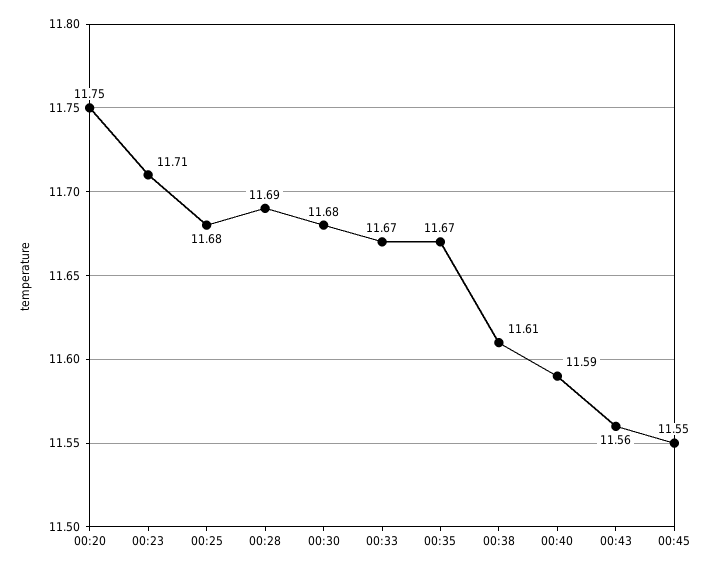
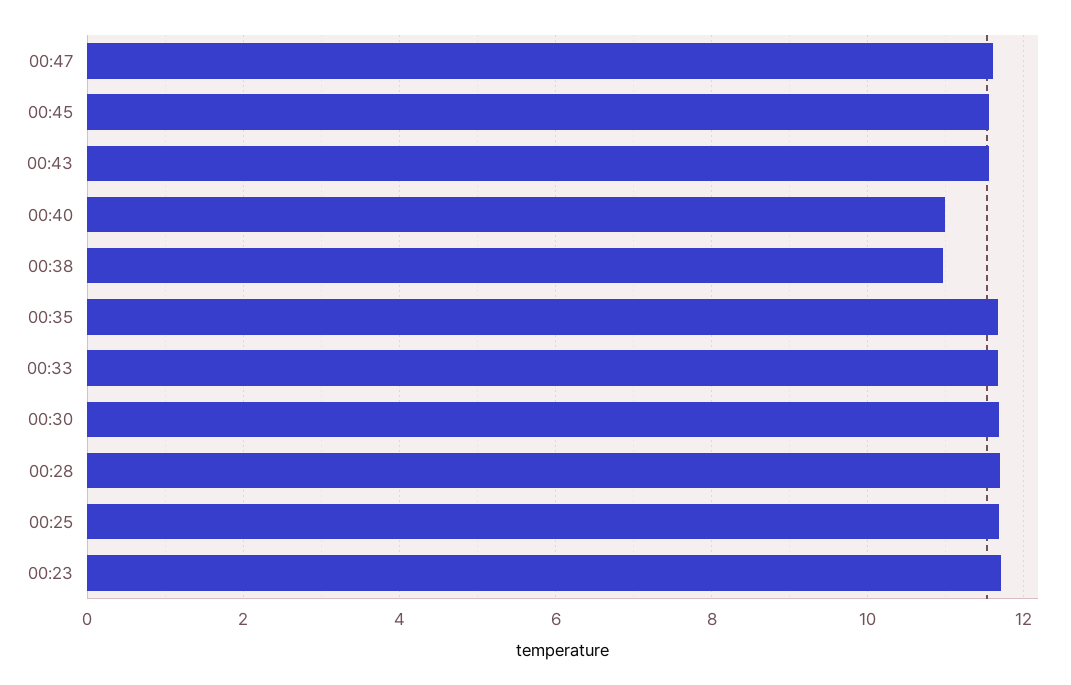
00:20: 11.75 -> none
00:38: 11.61 -> 11
00:40: 11.59 -> 11
00:47: none -> 11.6

